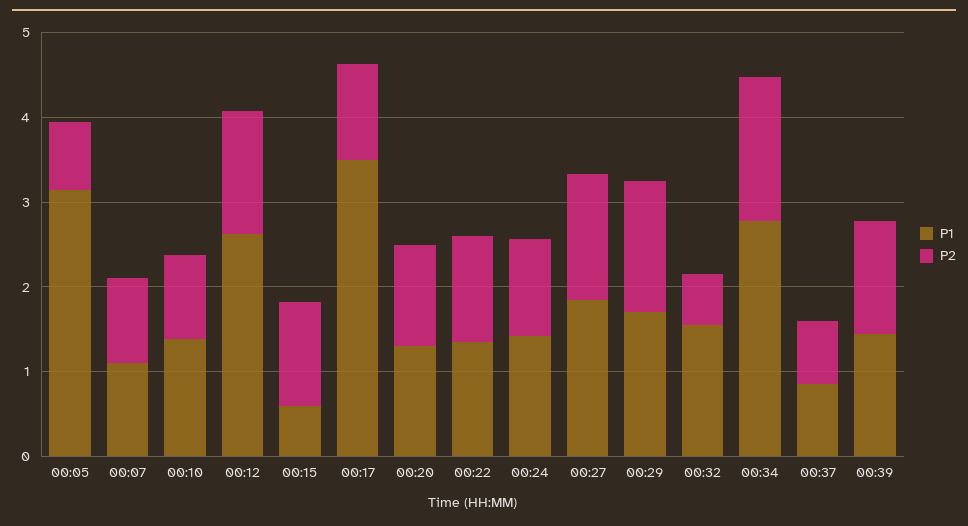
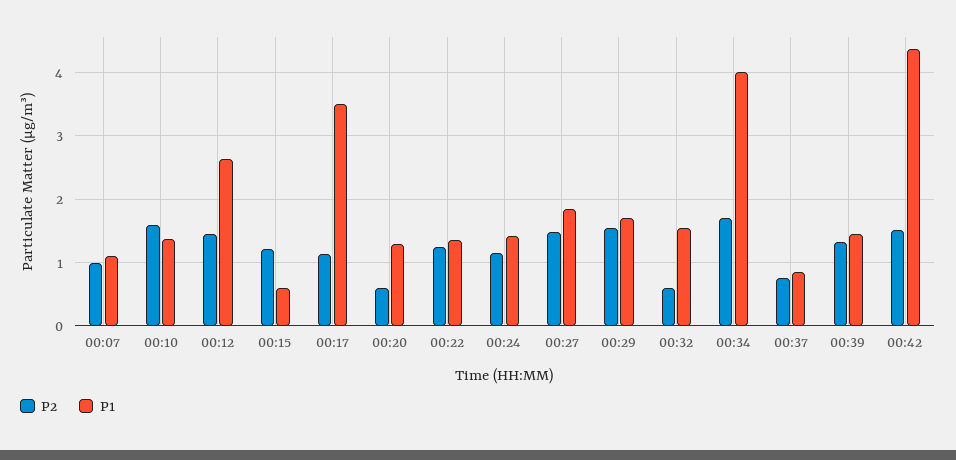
P1, 00:05: 3.2 -> none
P2, 00:05: 0.8 -> none
P2, 00:10: 1 -> 1.6
P2, 00:20: 1.2 -> 0.6
P1, 00:34: 2.8 -> 4
P2, 00:42: none -> 1.5
P1, 00:42: none -> 4.4

